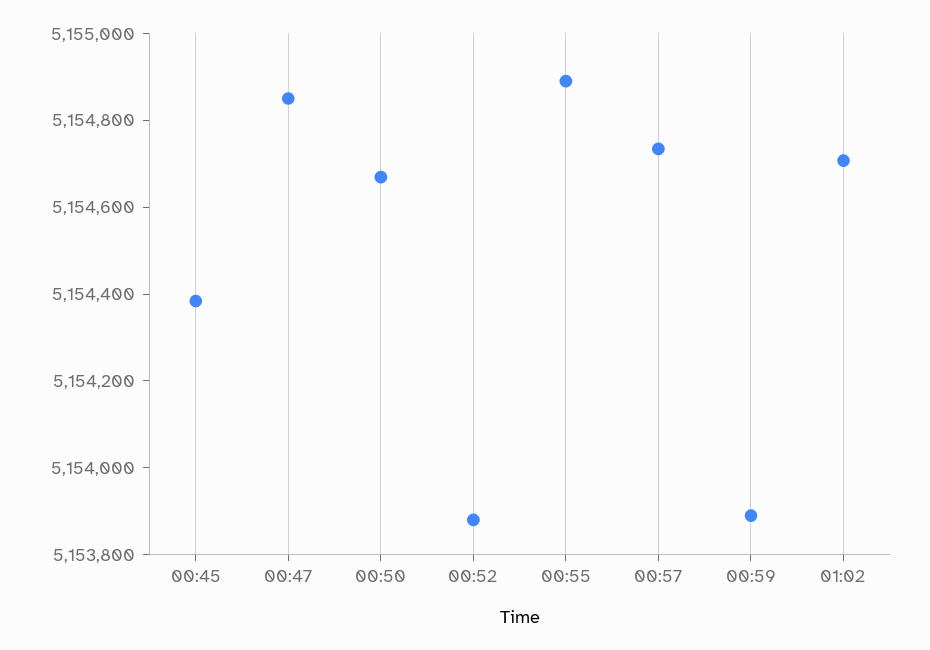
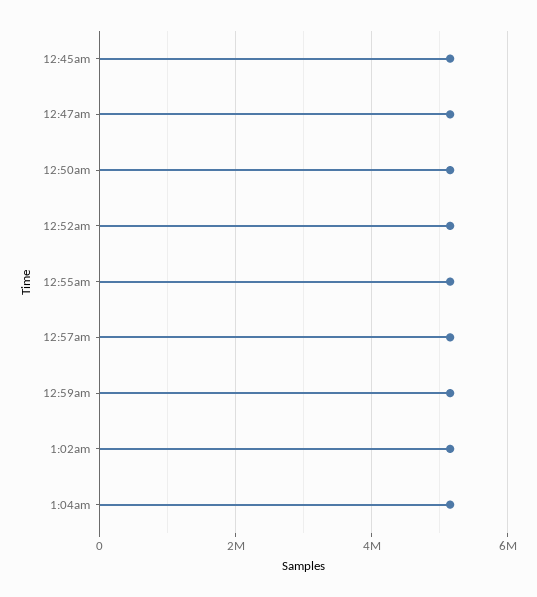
1:04am: none -> 5200000

